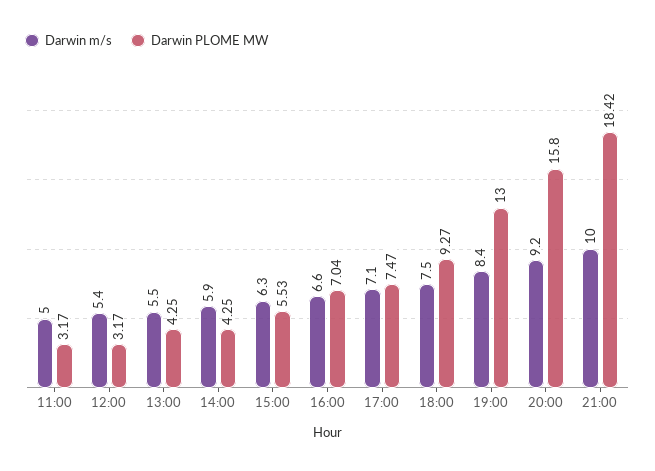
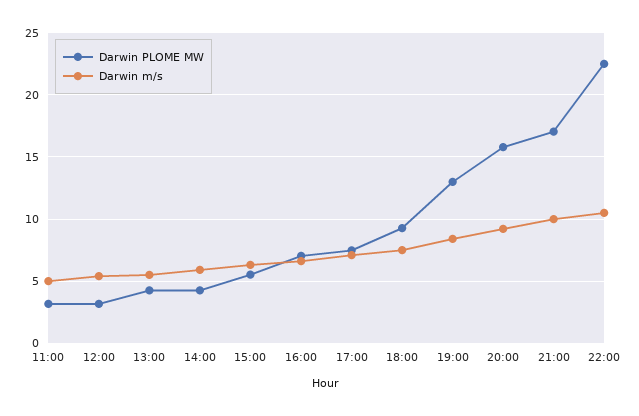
Darwin PLOME MW, 21:00: 18.42 -> 17
Darwin PLOME MW, 22:00: none -> 22.5
Darwin m/s, 22:00: none -> 10.5

